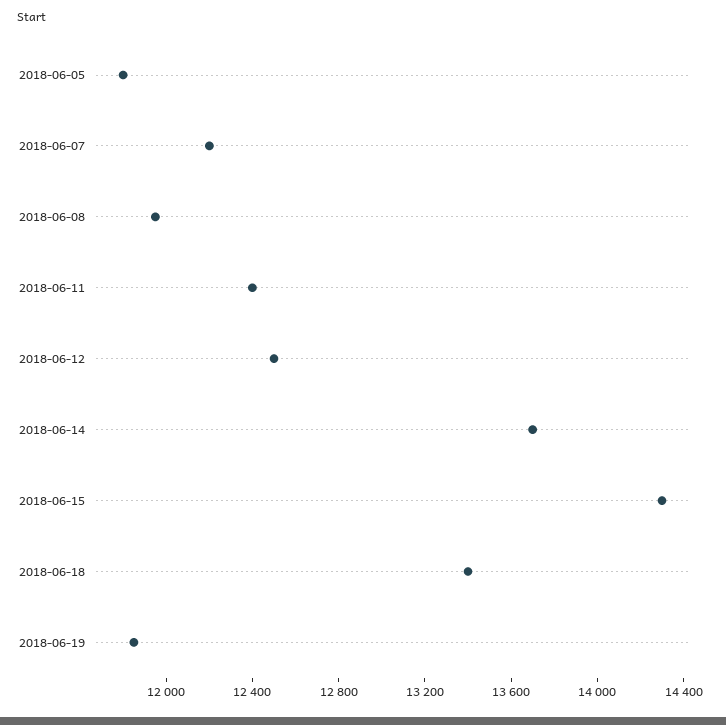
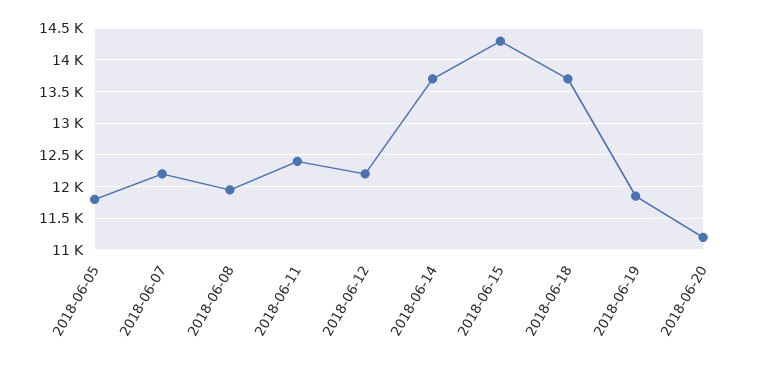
2018-06-12: 12500 -> 12200
2018-06-18: 13400 -> 13700
2018-06-20: none -> 11200

